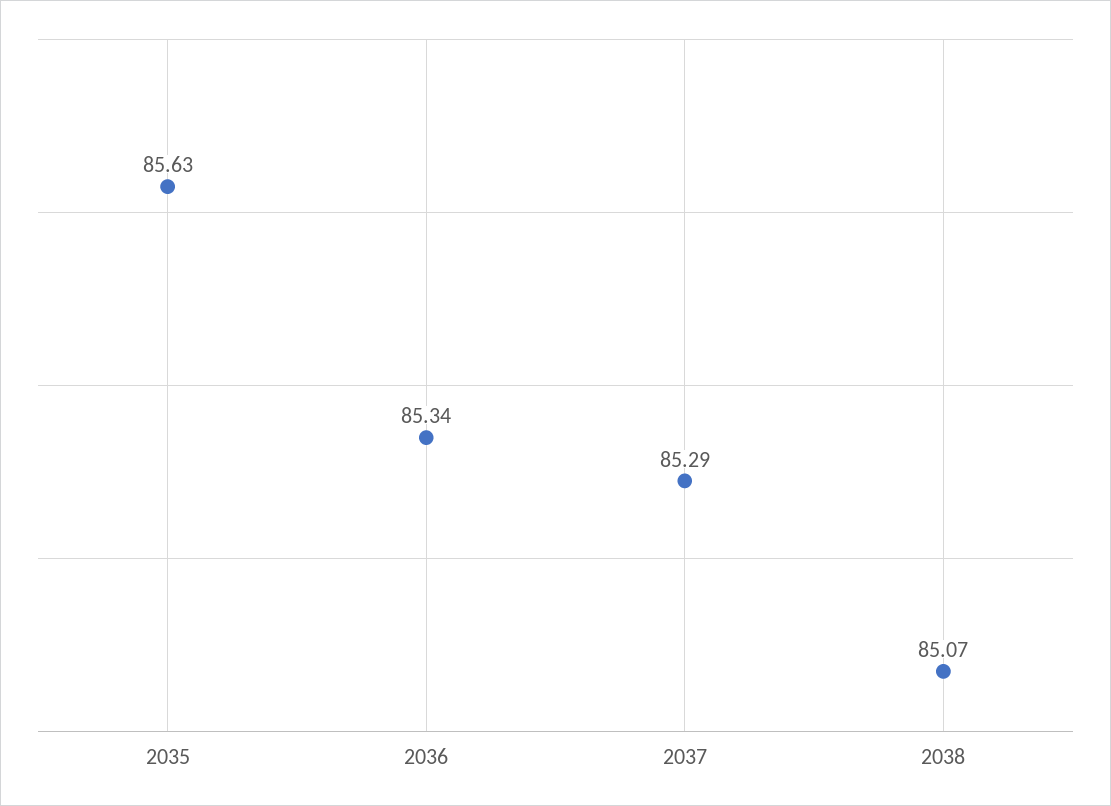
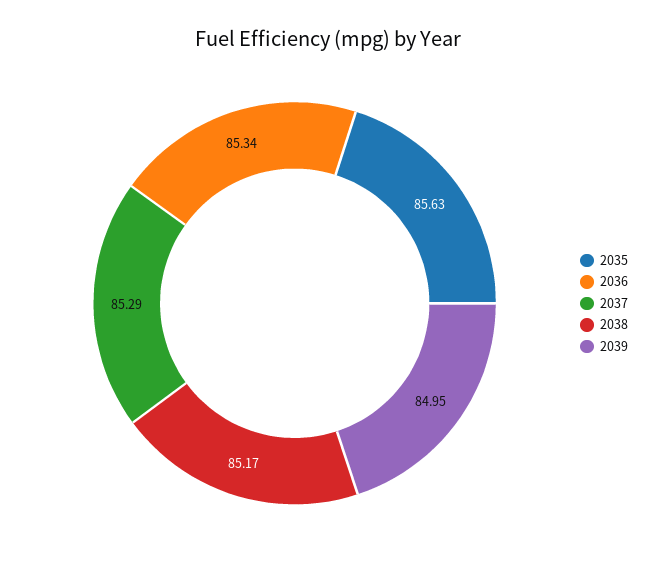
2038: 85.07 -> 85.17
2039: none -> 84.95

